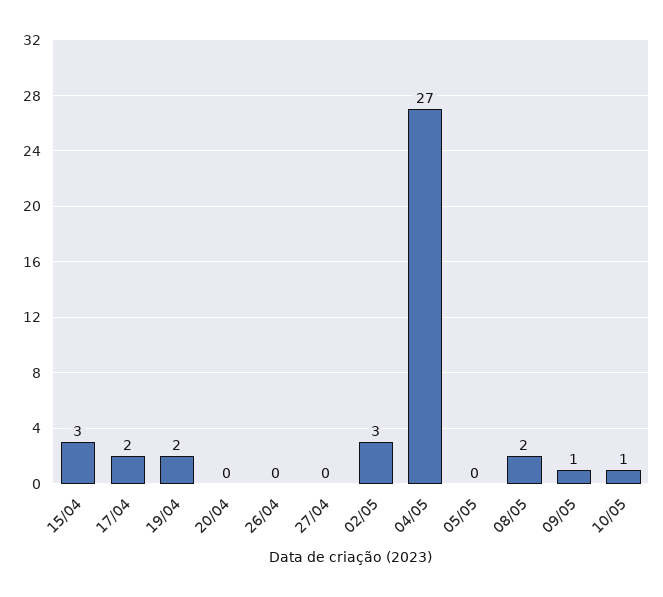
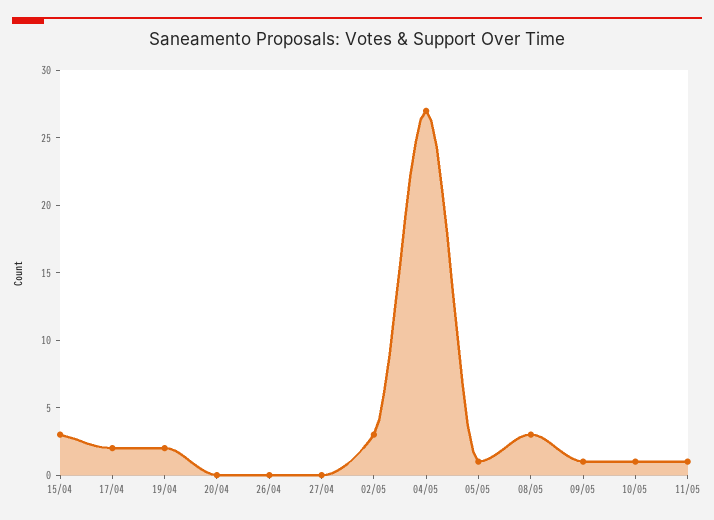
05/05: 0 -> 1
08/05: 2 -> 3
11/05: none -> 1

